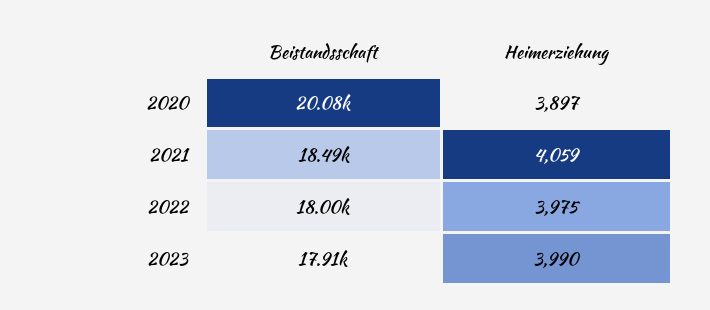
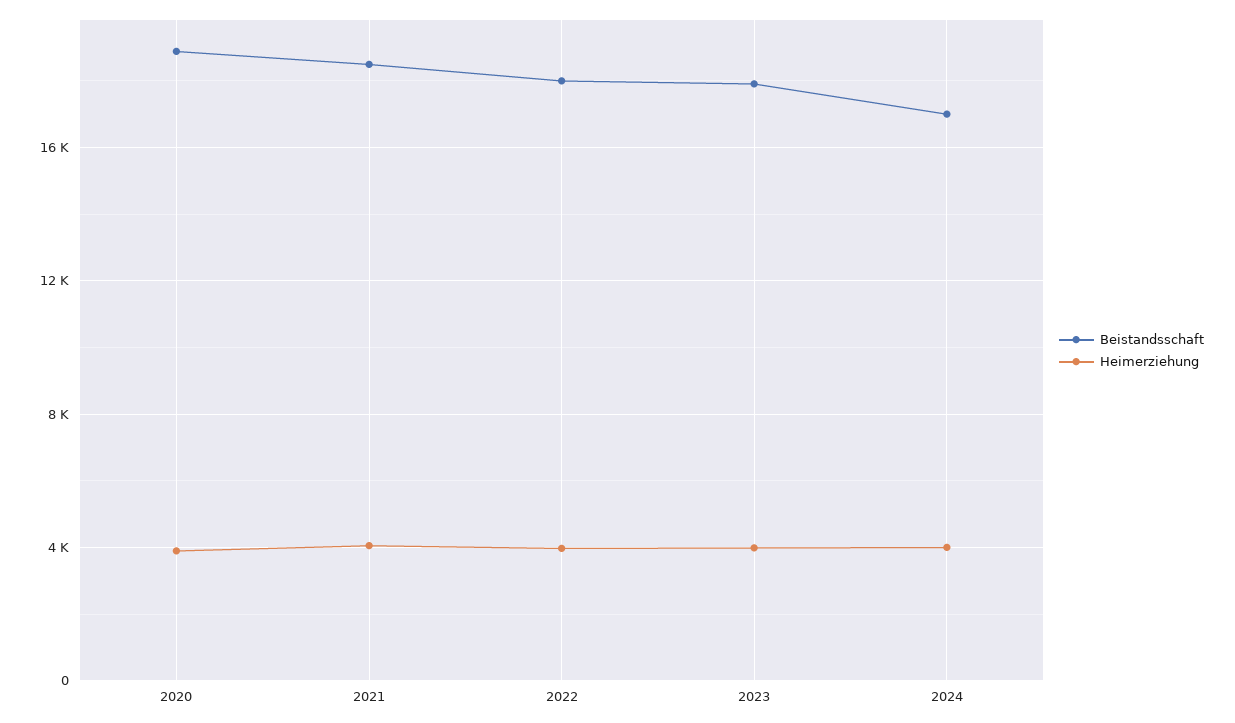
Beistandsschaft, 2020: 20080 -> 19000
Beistandsschaft, 2024: none -> 17000
Heimerziehung, 2024: none -> 4000

